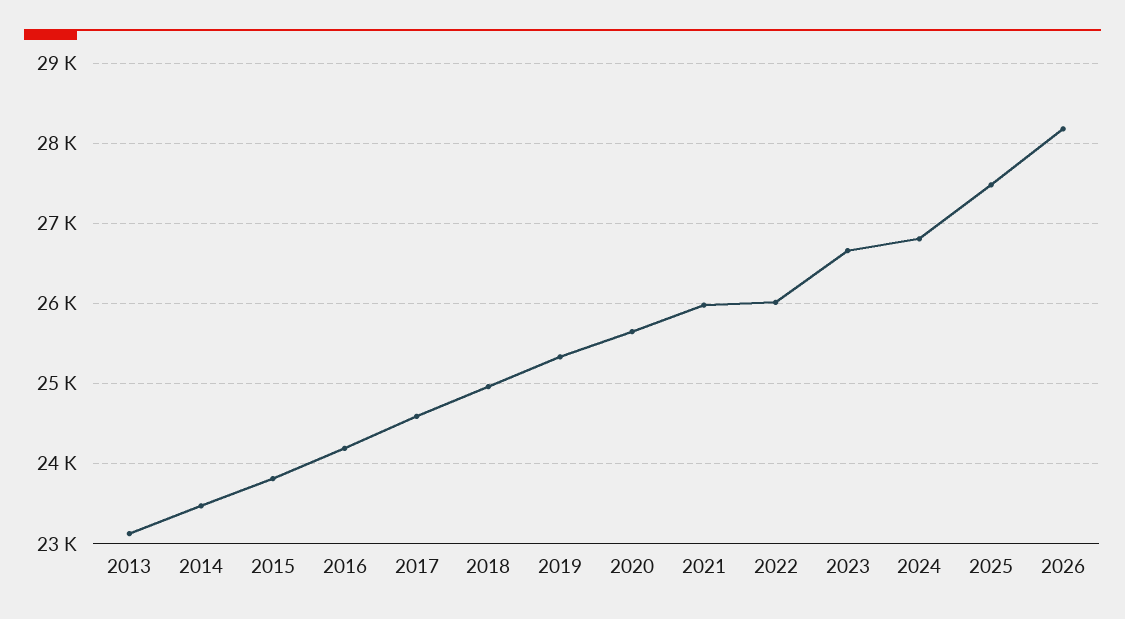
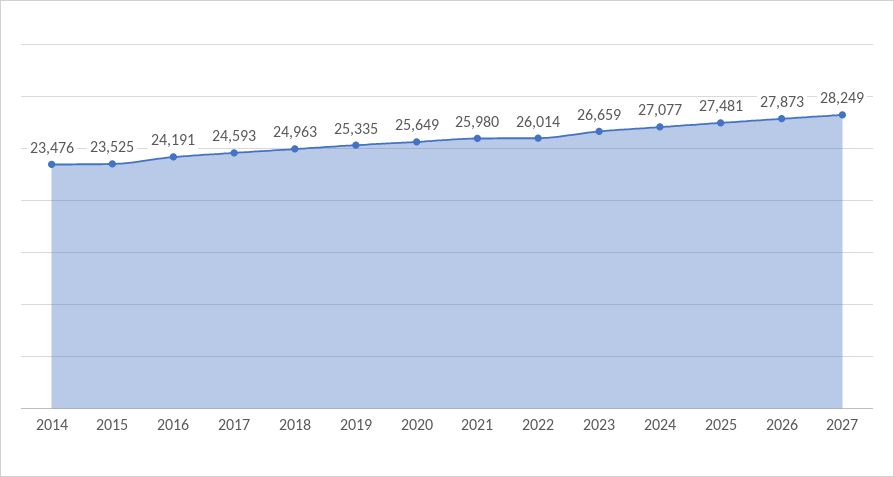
2013: 23100 -> none
2015: 23800 -> 23525
2024: 26800 -> 27077
2026: 28200 -> 27873
2027: none -> 28249

